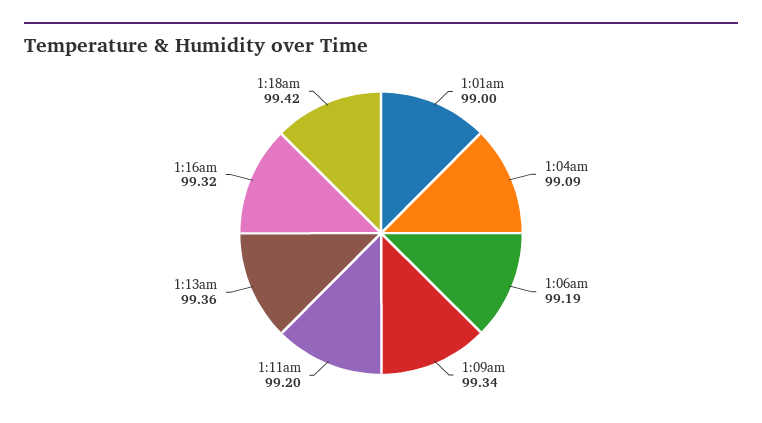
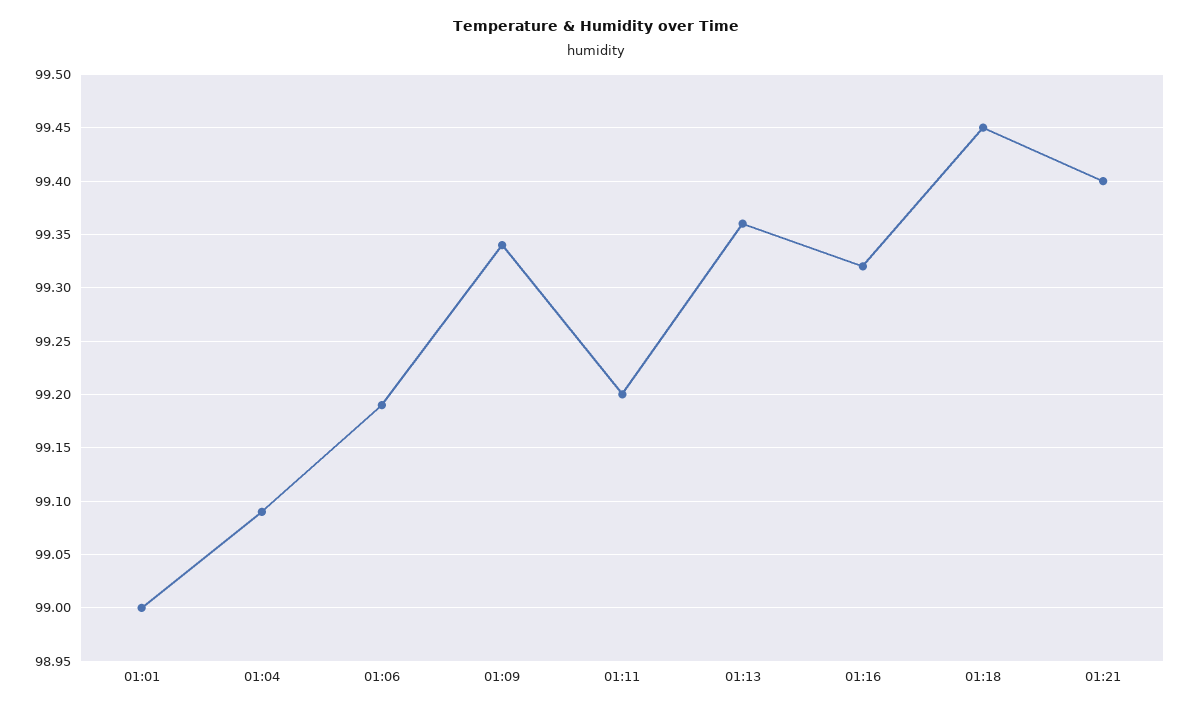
1:18am: 99.42 -> 99.45
01:21: none -> 99.4

